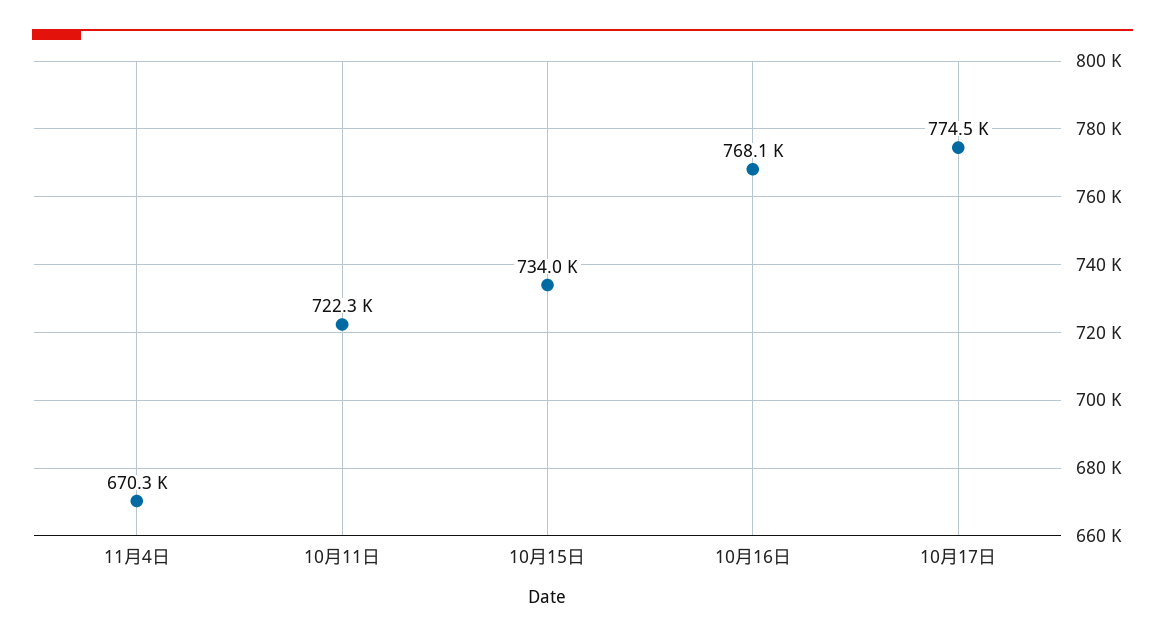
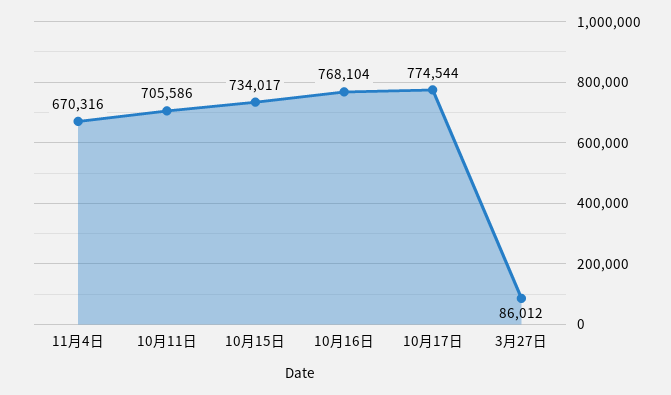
10月11日: 722300 -> 705586
3月27日: none -> 86012

